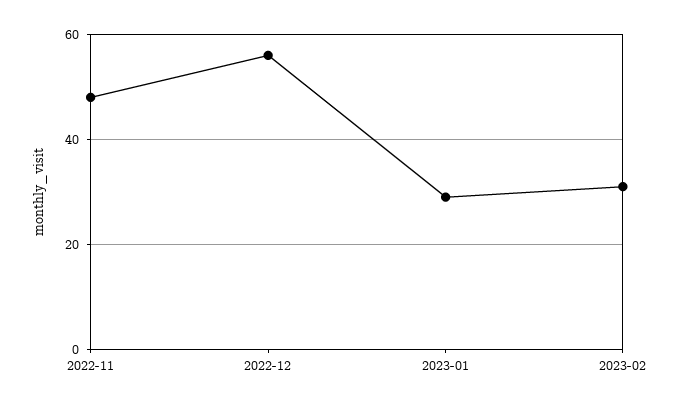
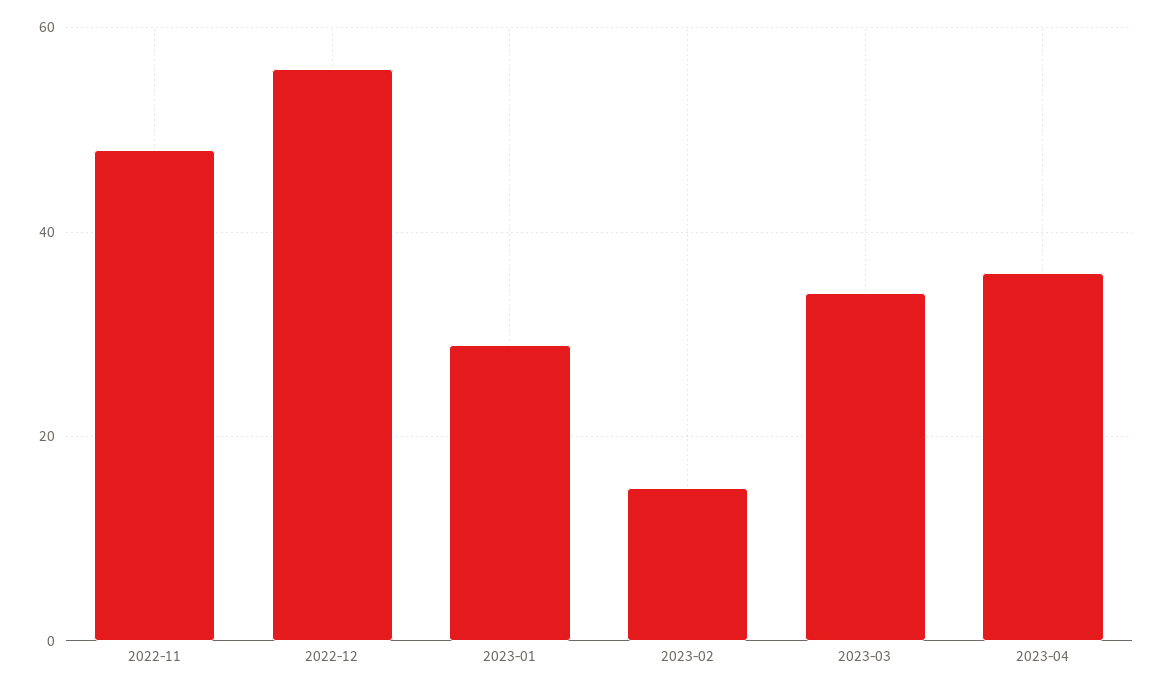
2023-02: 30 -> 15
2023-03: none -> 35
2023-04: none -> 35

